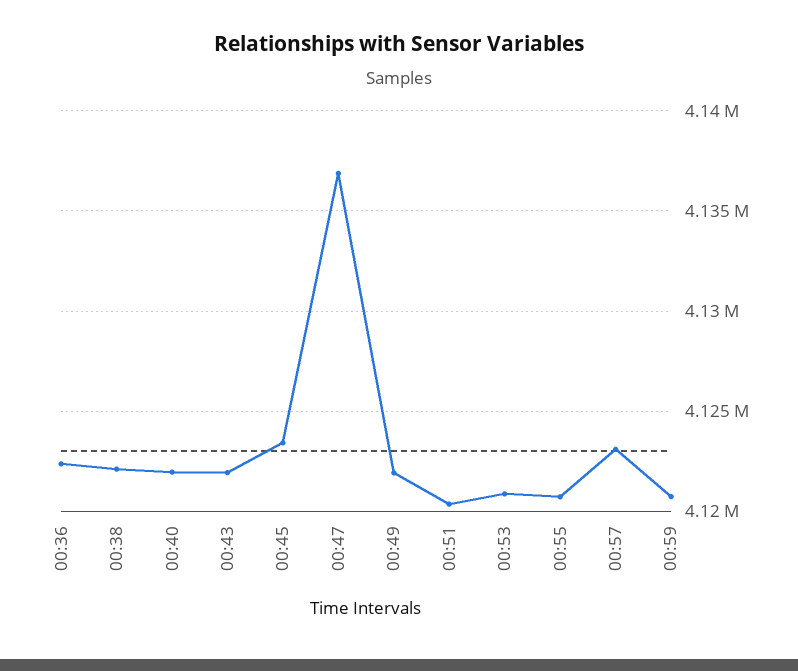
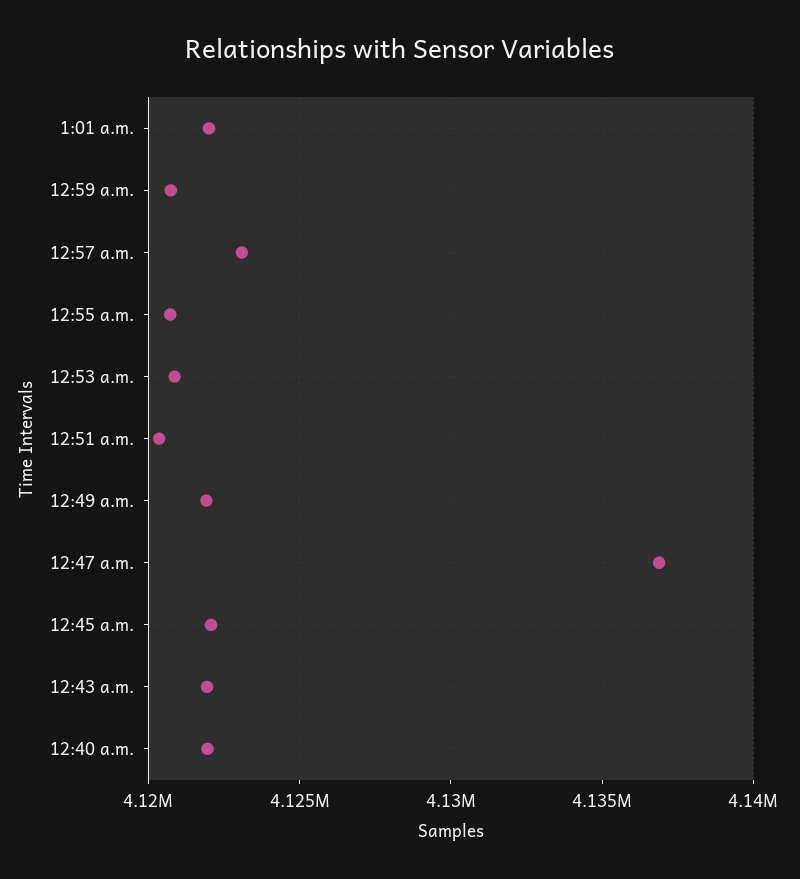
00:36: 4122500 -> none
00:38: 4122000 -> none
00:45: 4123500 -> 4122000
1:01 a.m.: none -> 4122000

